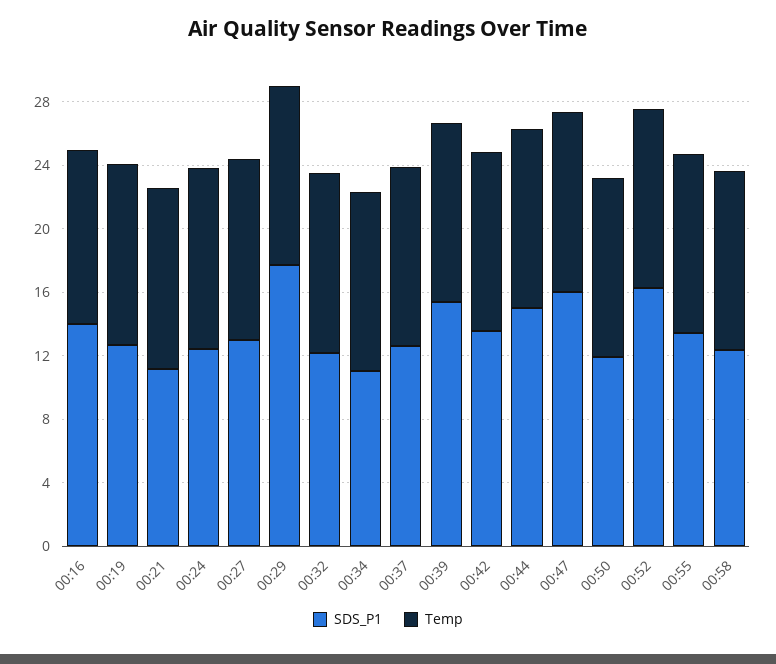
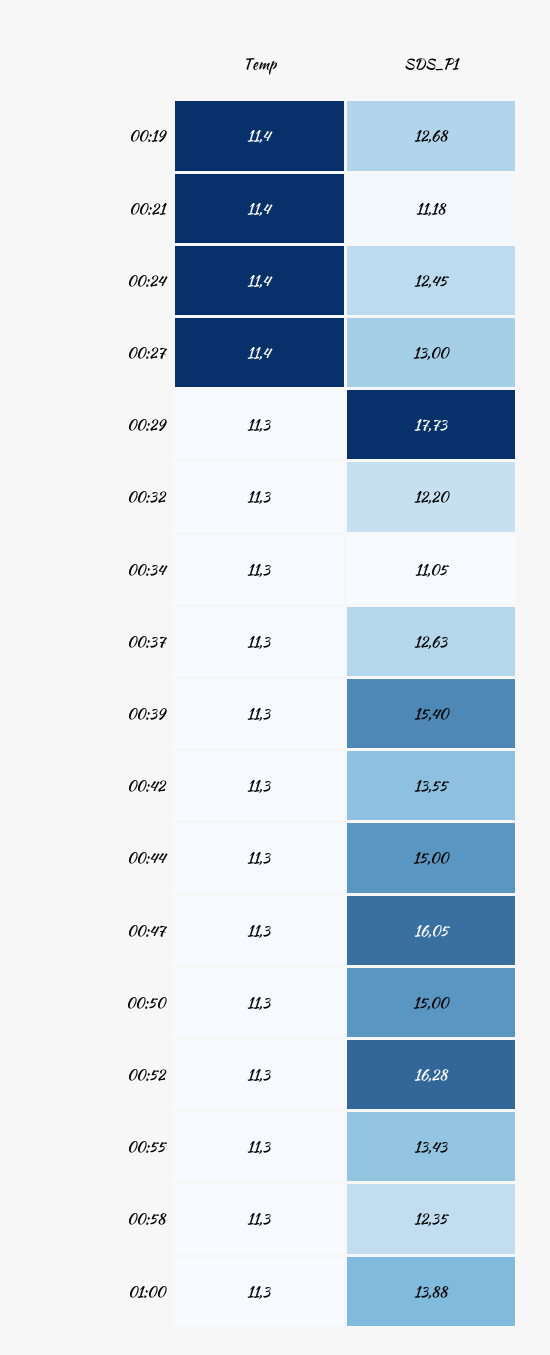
SDS_P1, 00:16: 14 -> none
Temp, 00:16: 11 -> none
SDS_P1, 00:50: 12 -> 15
Temp, 01:00: none -> 11.3
SDS_P1, 01:00: none -> 13.88

